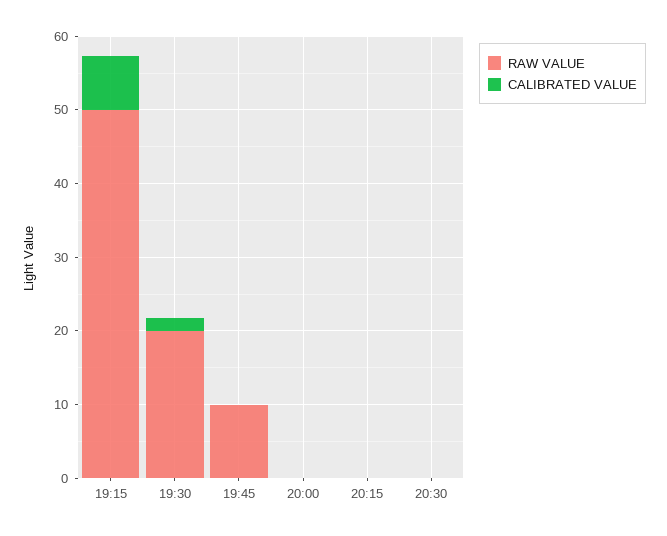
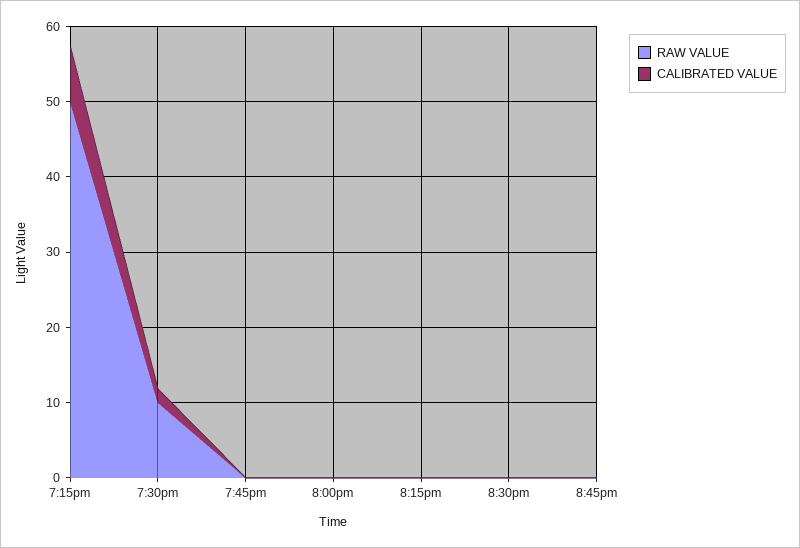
RAW VALUE, 19:30: 20 -> 10
RAW VALUE, 19:45: 10 -> 0
RAW VALUE, 8:45pm: none -> 0
CALIBRATED VALUE, 8:45pm: none -> 0

